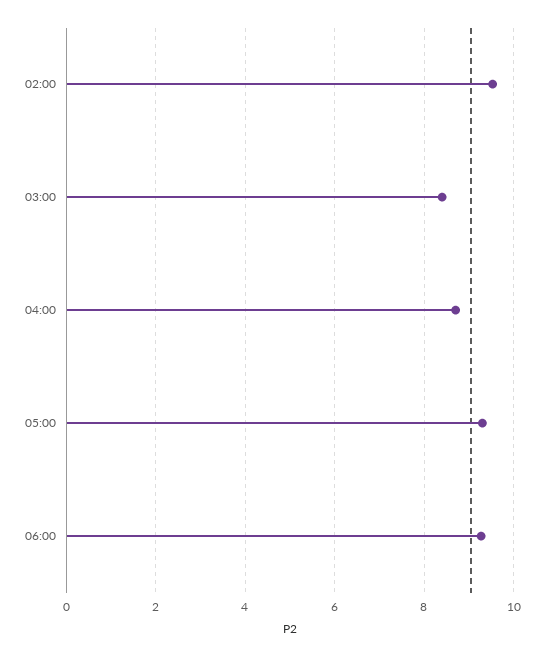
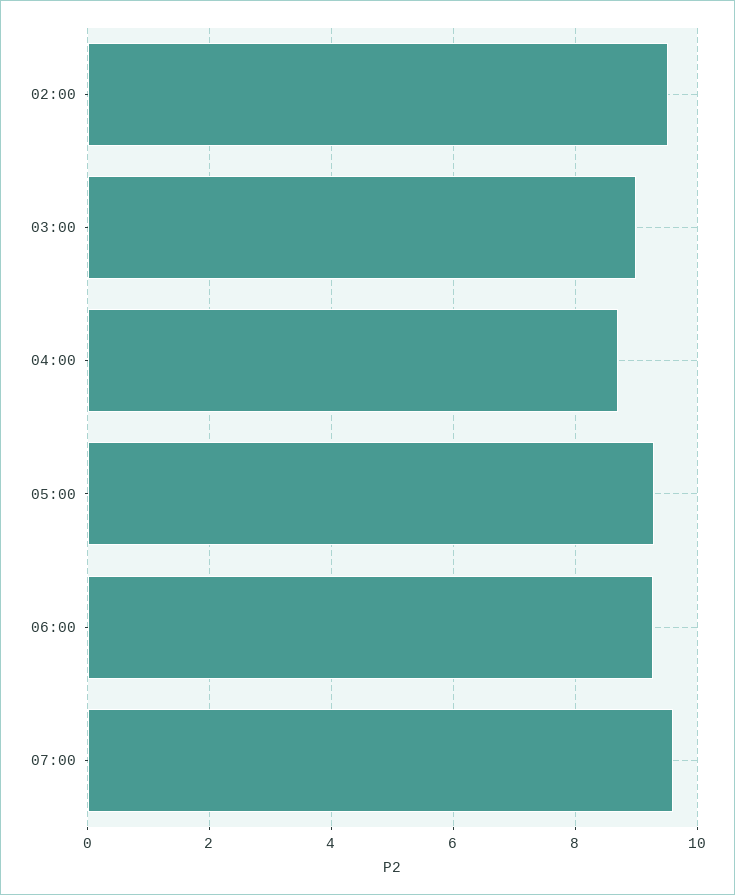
03:00: 8.4 -> 9
07:00: none -> 9.6

